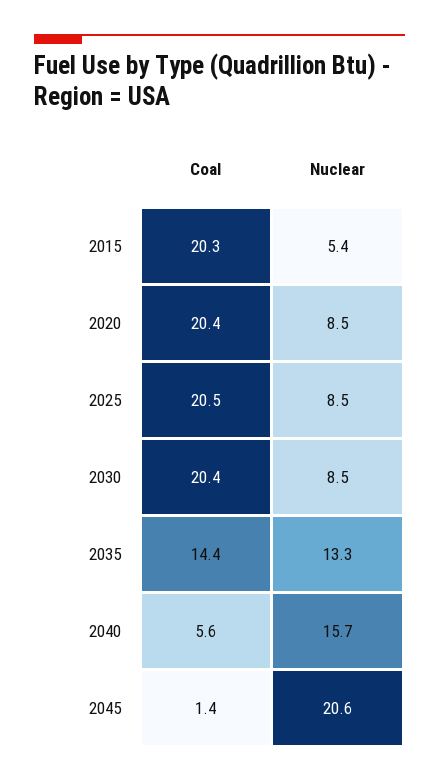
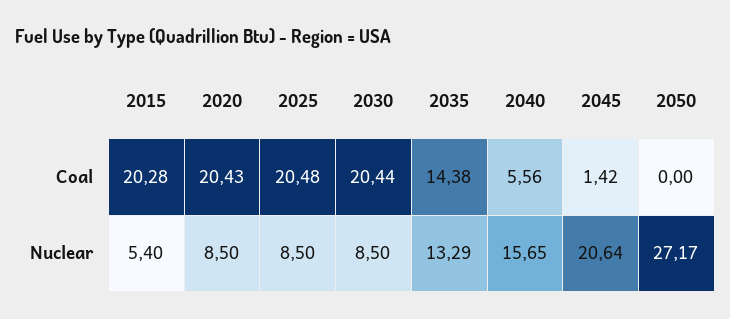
Coal, 2050: none -> 0
Nuclear, 2050: none -> 27.17

